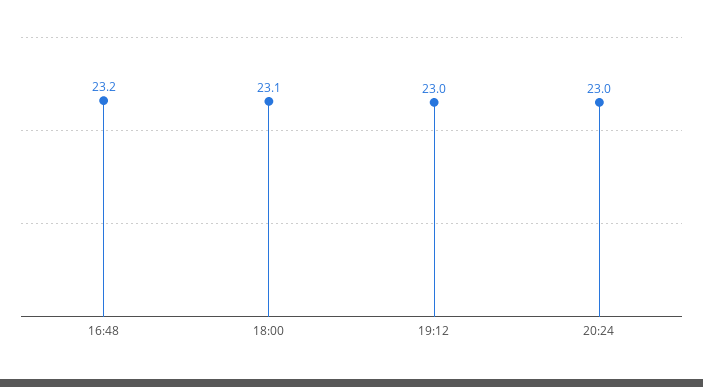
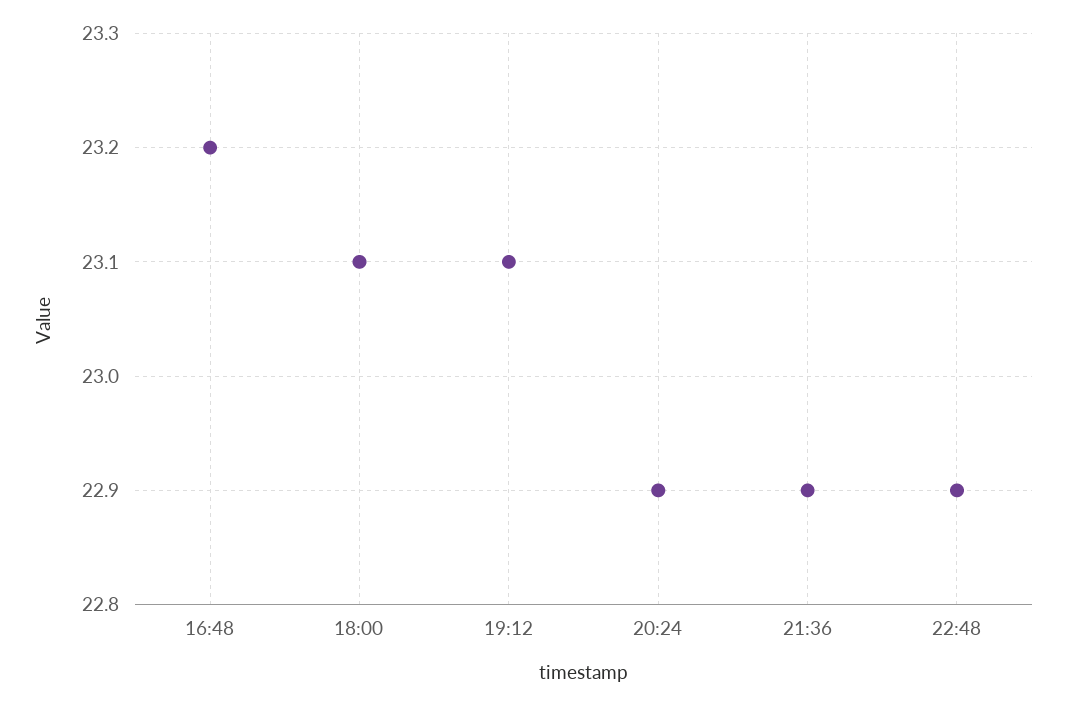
19:12: 23 -> 23.1
20:24: 23 -> 22.9
21:36: none -> 22.9
22:48: none -> 22.9

